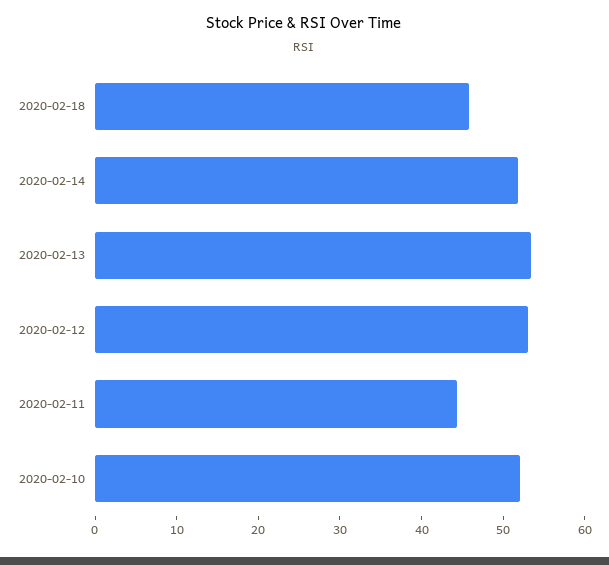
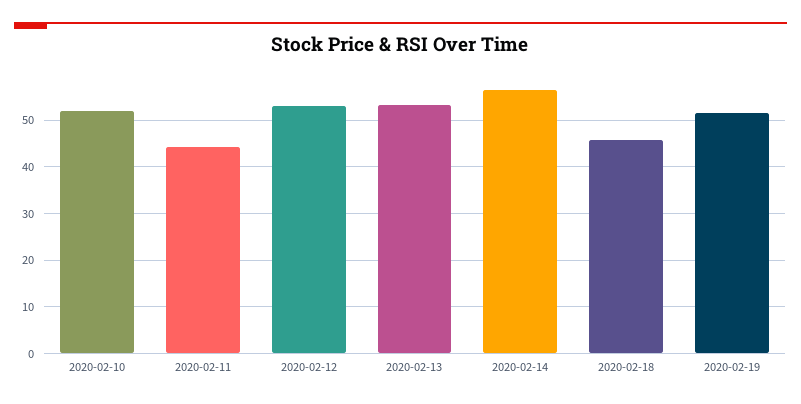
2020-02-14: 52 -> 56
2020-02-19: none -> 52

